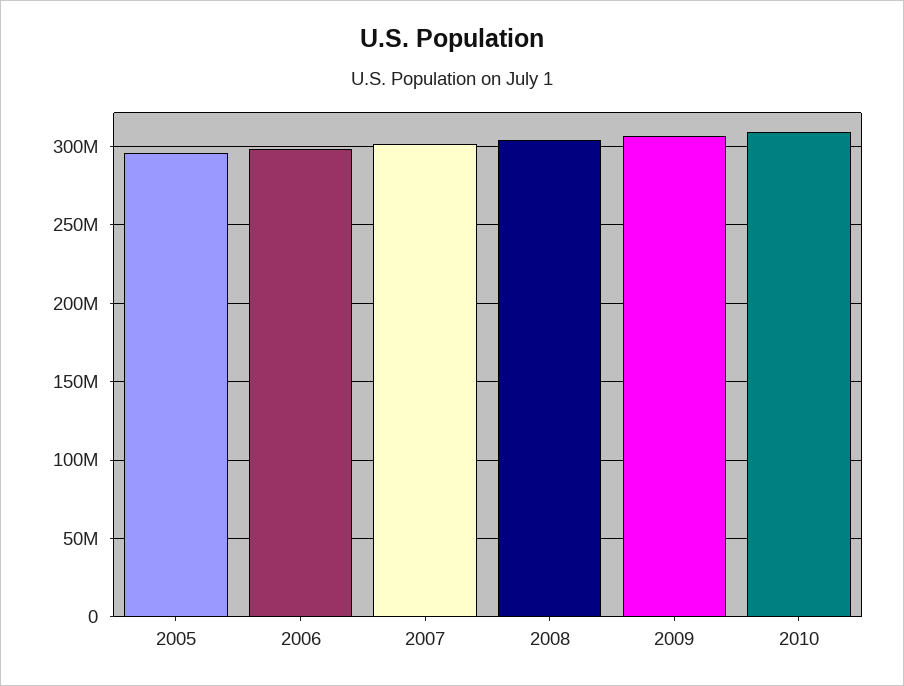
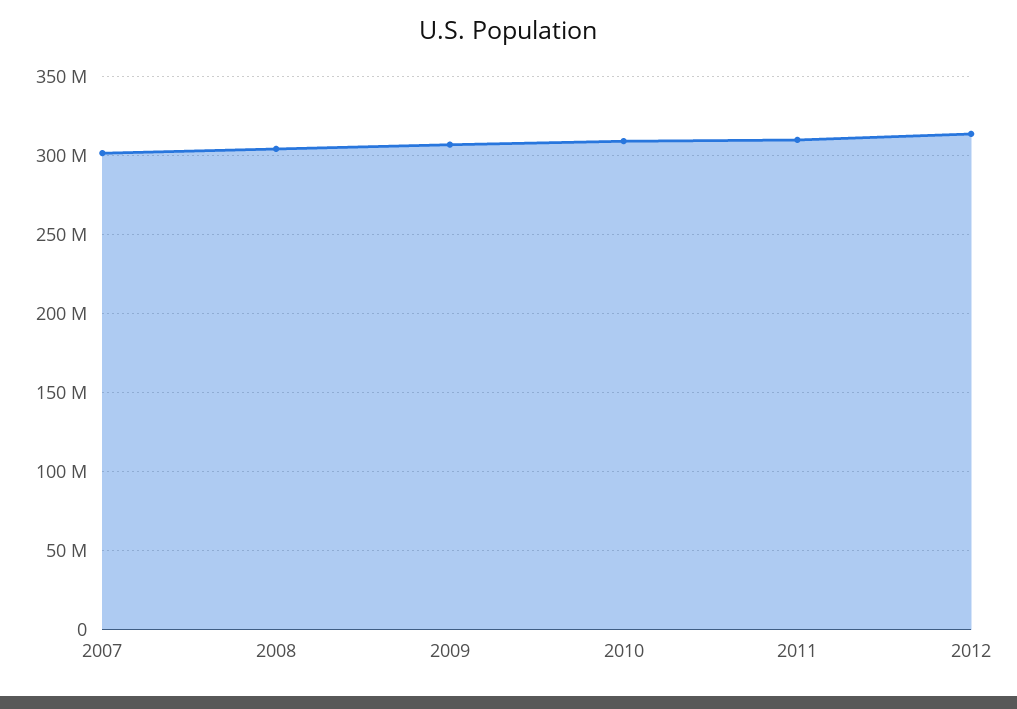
2005: 295000000 -> none
2006: 300000000 -> none
2011: none -> 310000000
2012: none -> 315000000

